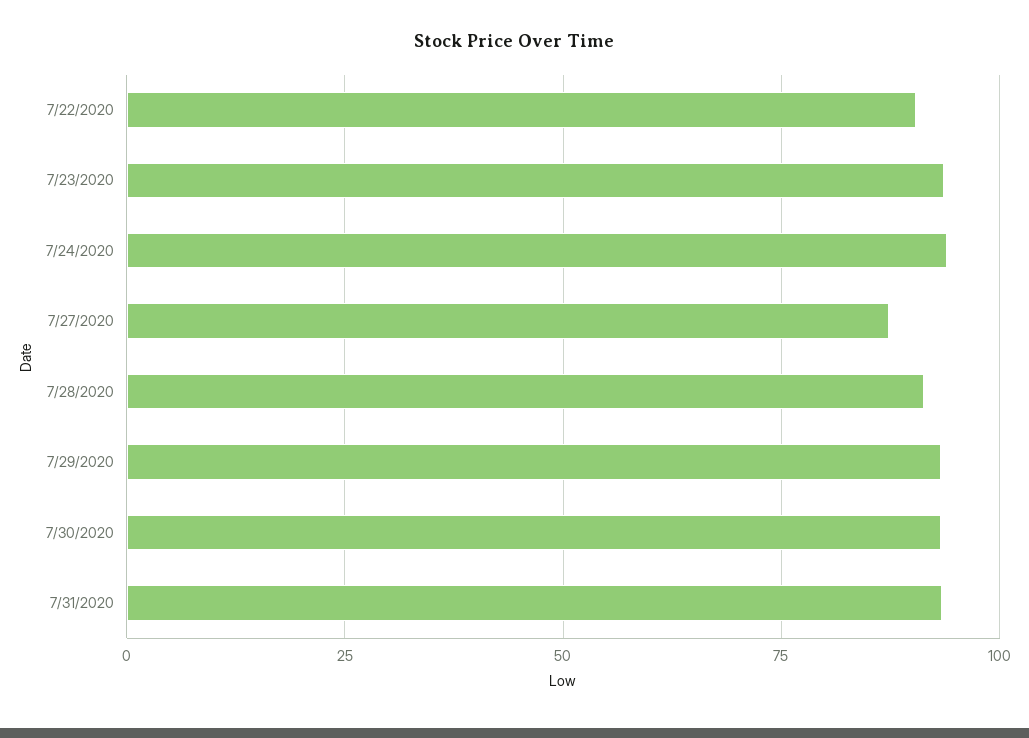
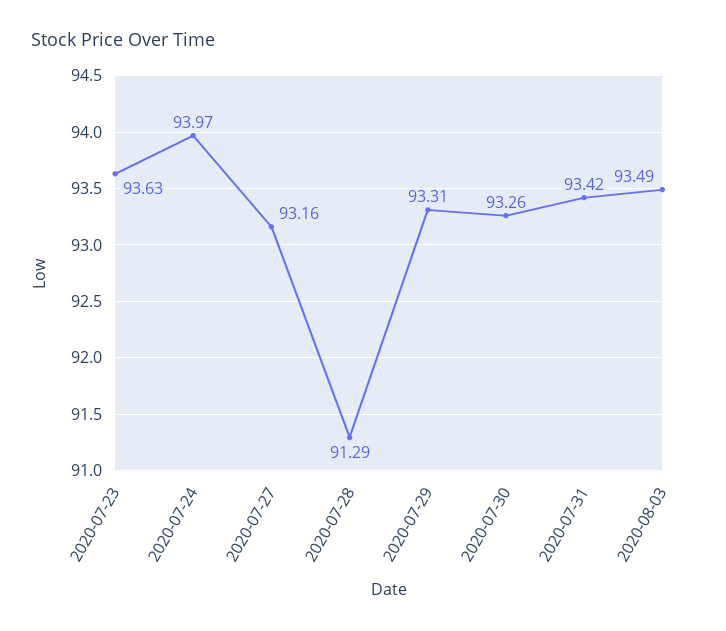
7/22/2020: 90 -> none
7/27/2020: 87.5 -> 93.16
2020-08-03: none -> 93.49

